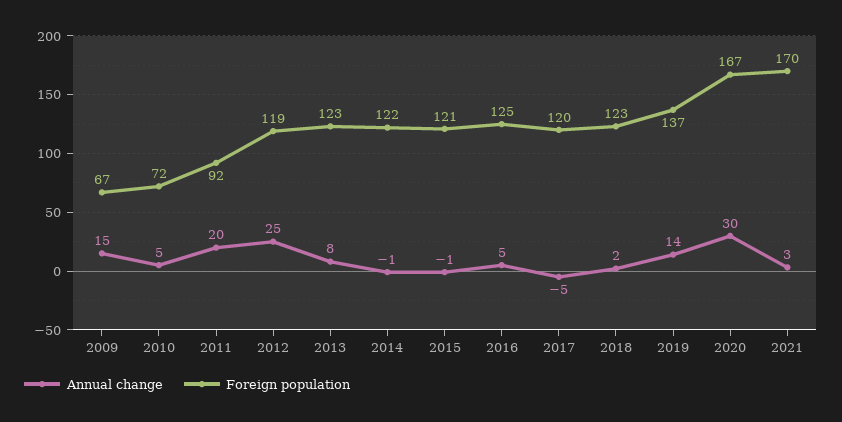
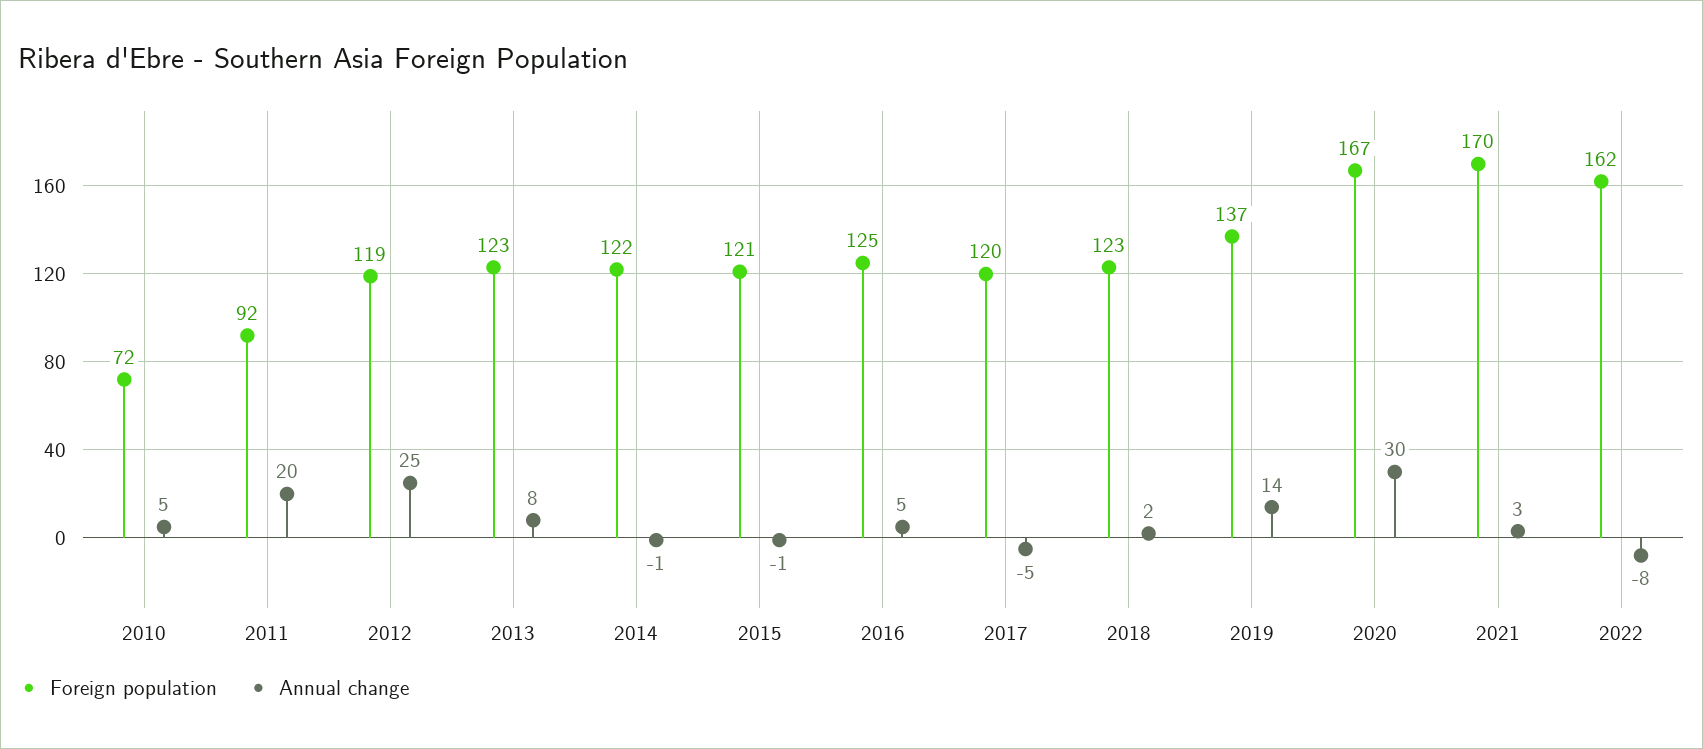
Annual change, 2009: 15 -> none
Foreign population, 2009: 67 -> none
Foreign population, 2022: none -> 162
Annual change, 2022: none -> -8

